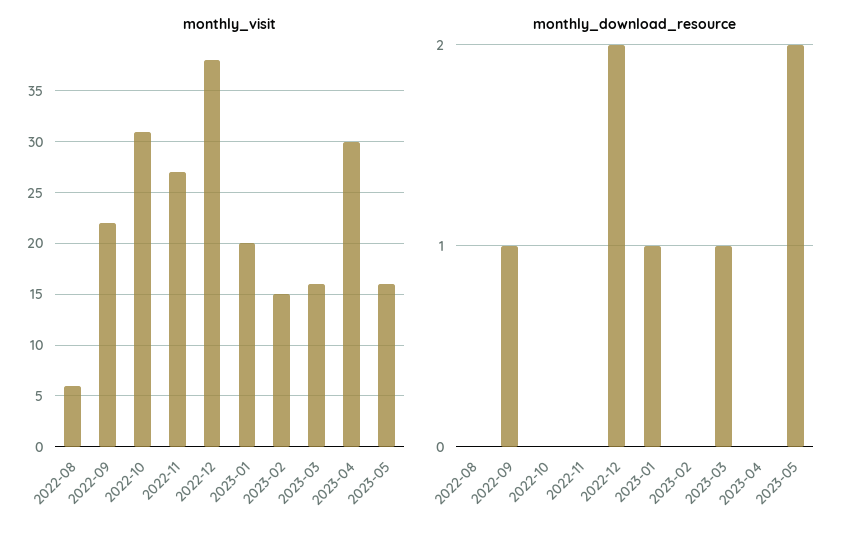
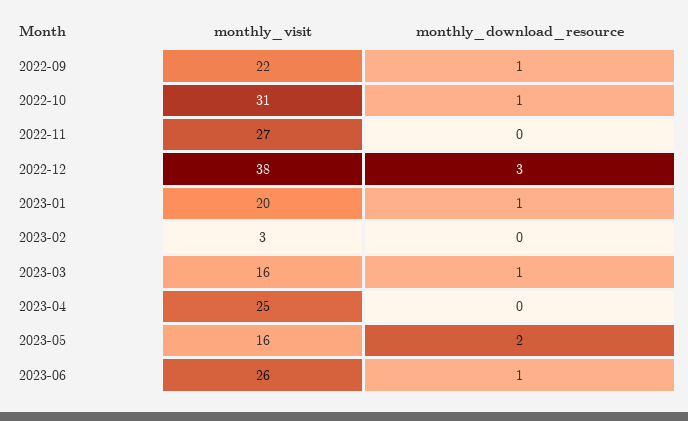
monthly_visit, 2022-08: 6 -> none
monthly_visit, 2023-02: 15 -> 3
monthly_visit, 2023-04: 30 -> 25
monthly_download_resource, 2022-08: 0 -> none
monthly_download_resource, 2022-10: 0 -> 1
monthly_download_resource, 2022-12: 2 -> 3
monthly_visit, 2023-06: none -> 26
monthly_download_resource, 2023-06: none -> 1

